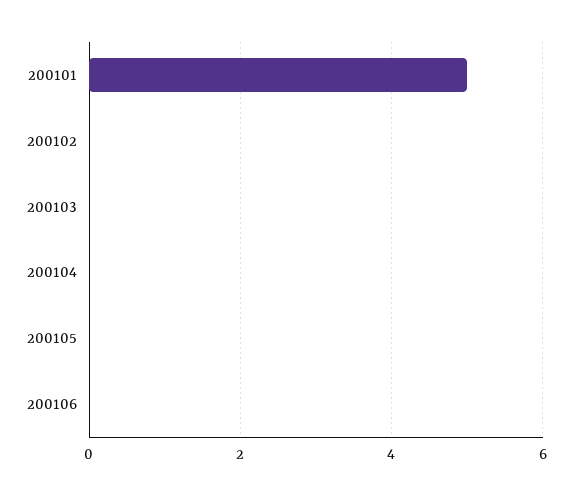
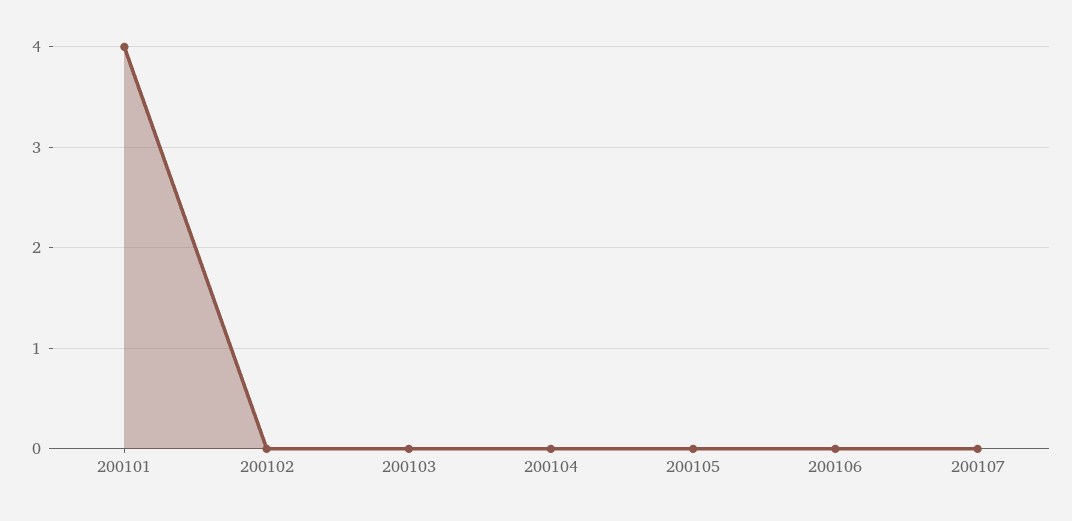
200101: 5 -> 4
200107: none -> 0

